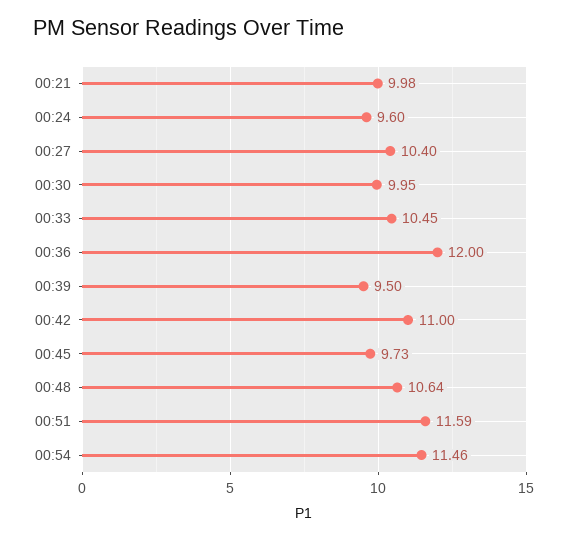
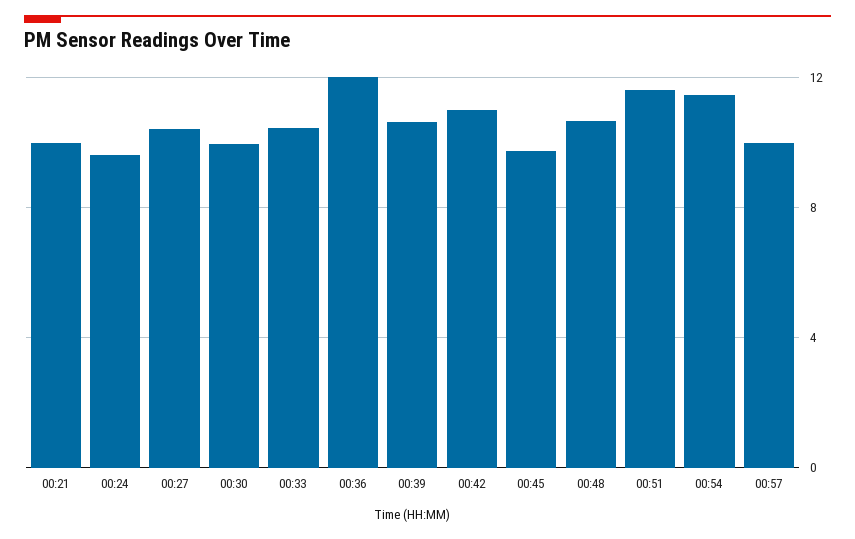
00:39: 9.5 -> 10.5
00:57: none -> 10

